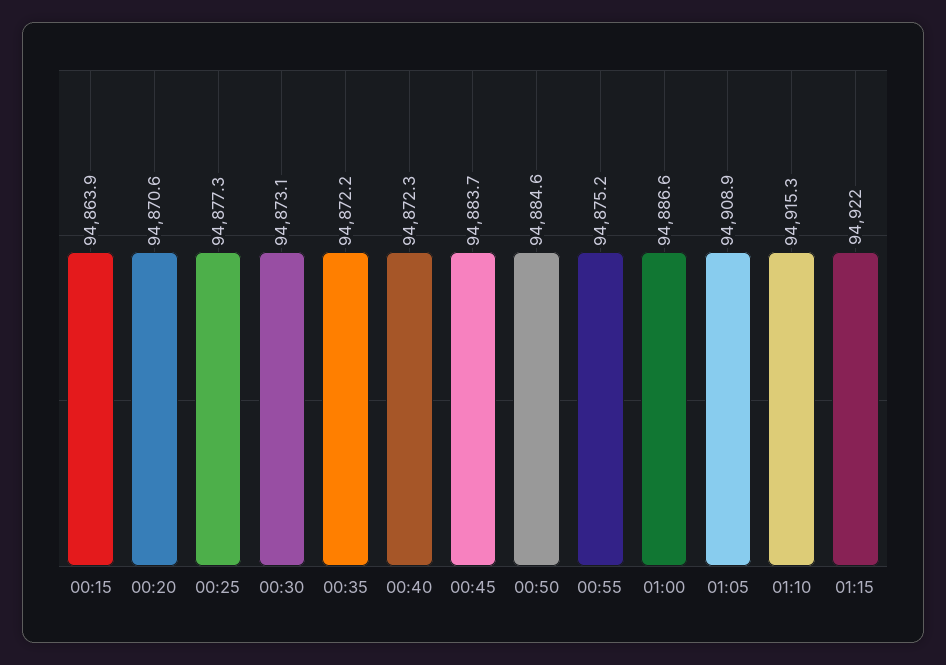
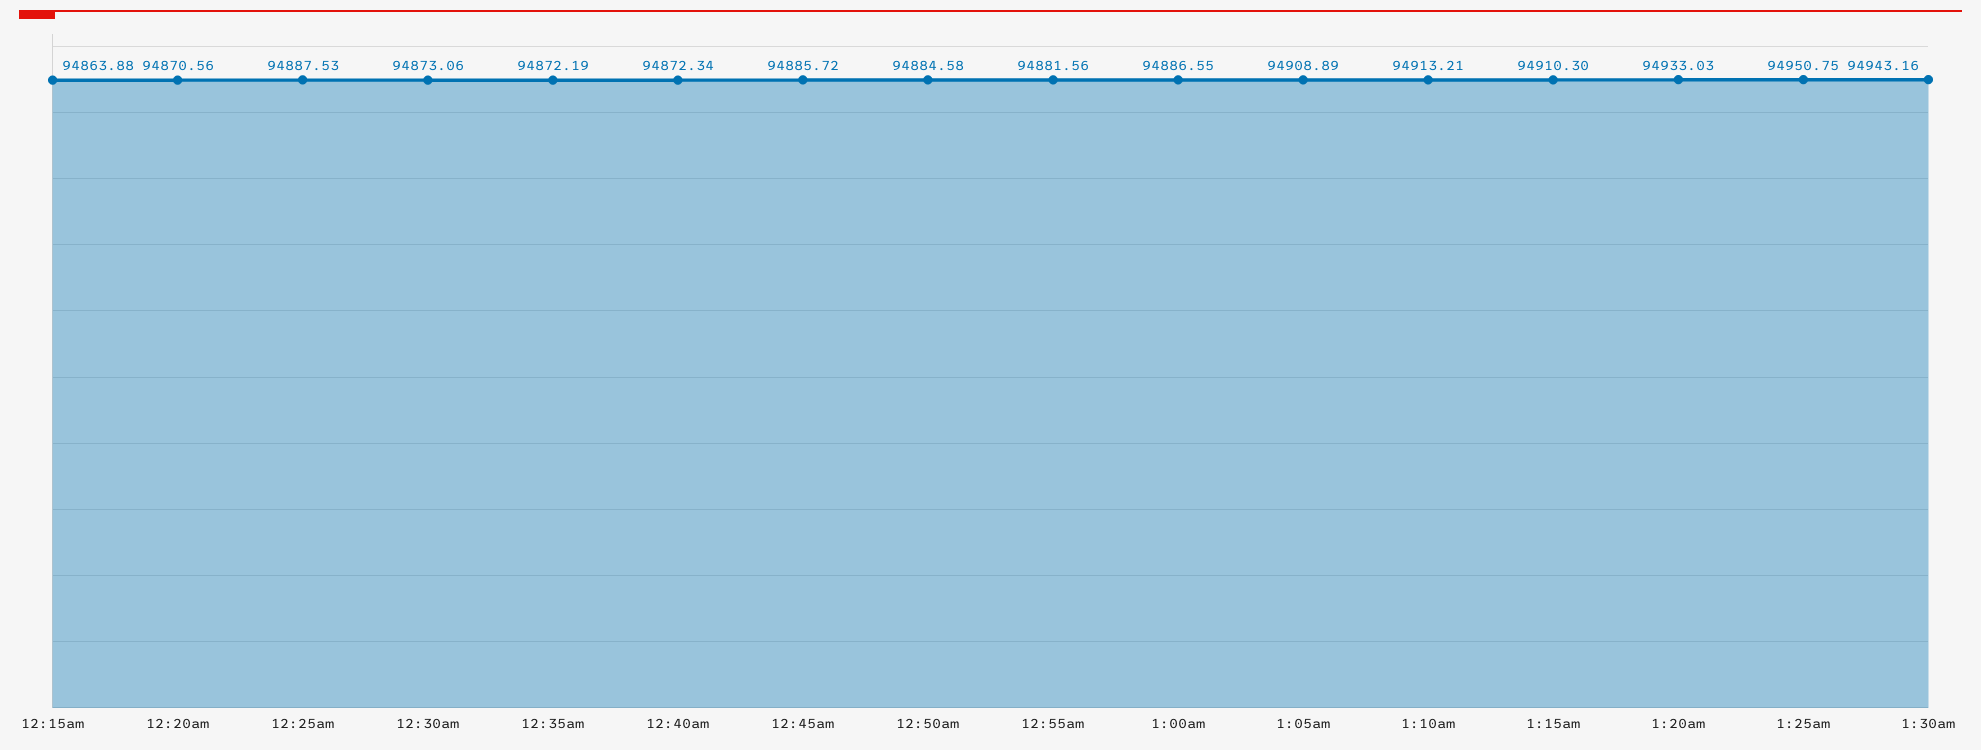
00:25: 94877.3 -> 94887.53
00:45: 94883.7 -> 94885.72
00:55: 94875.2 -> 94881.56
01:10: 94915.3 -> 94913.21
01:15: 94922 -> 94910.3
1:20am: none -> 94933.03
1:25am: none -> 94950.75
1:30am: none -> 94943.16

